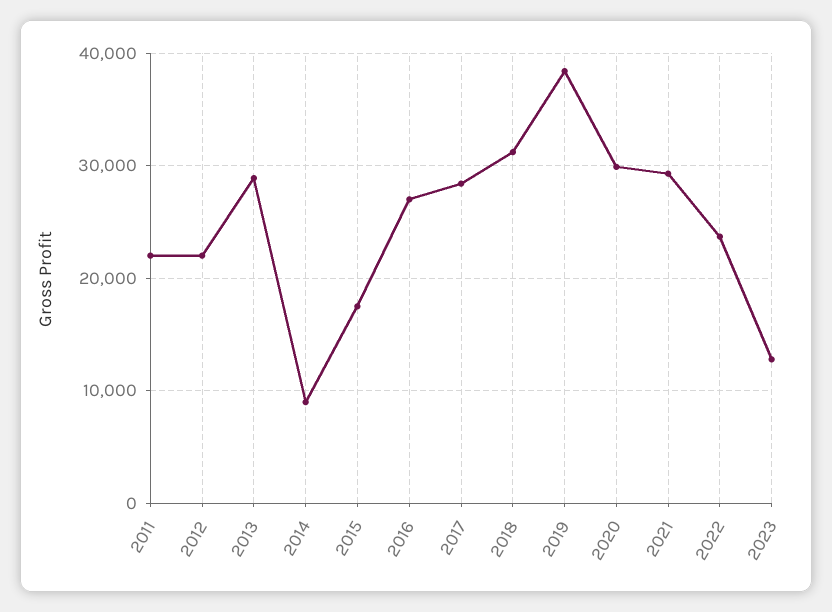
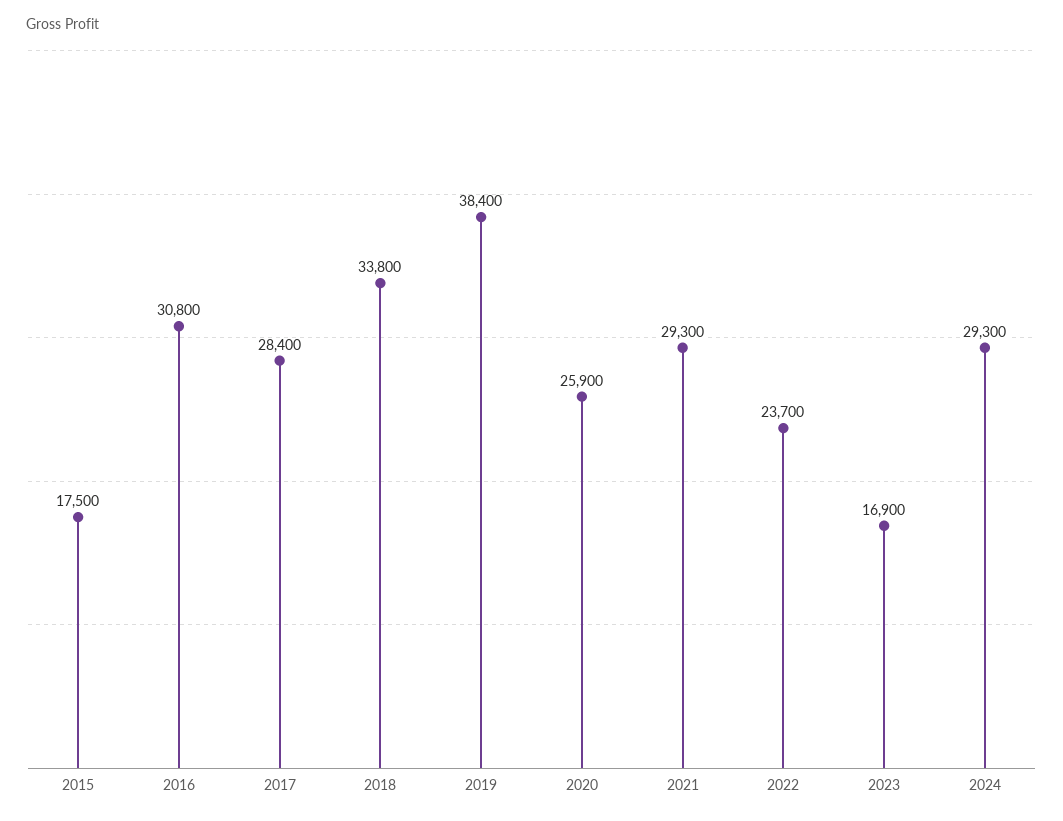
2011: 22000 -> none
2012: 22000 -> none
2013: 29000 -> none
2014: 9000 -> none
2016: 27000 -> 30800
2018: 31000 -> 33800
2020: 30000 -> 25900
2023: 13000 -> 16900
2024: none -> 29300

